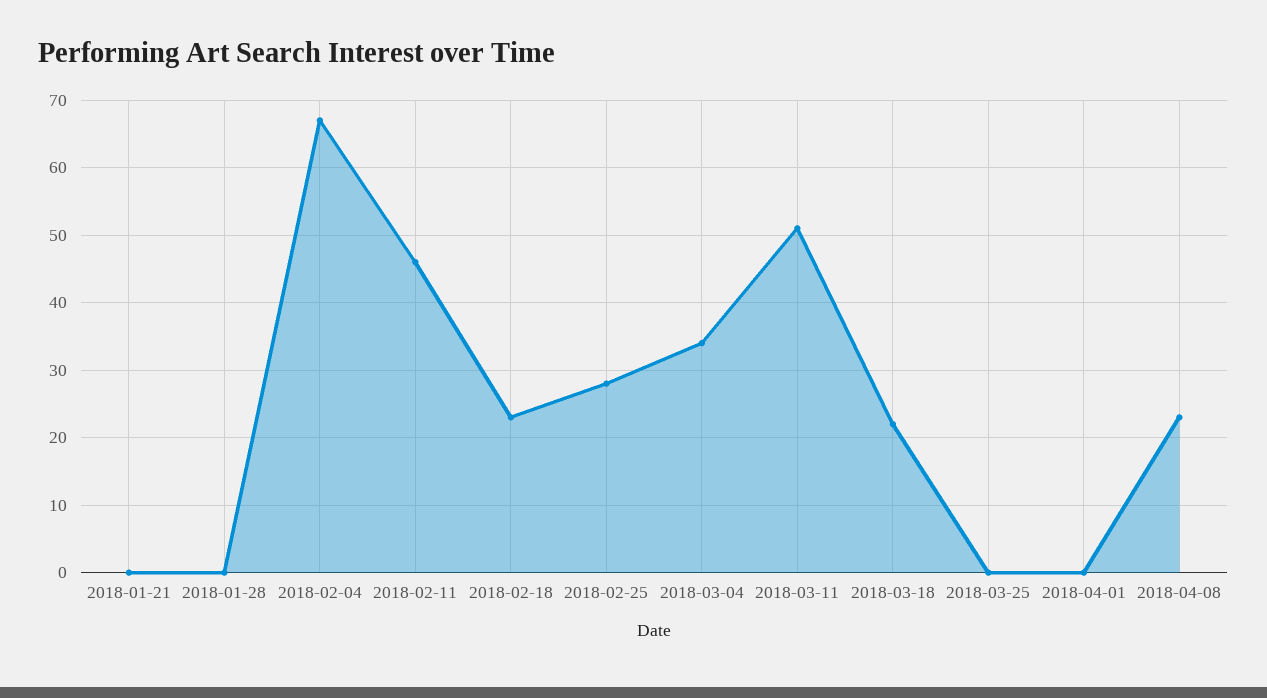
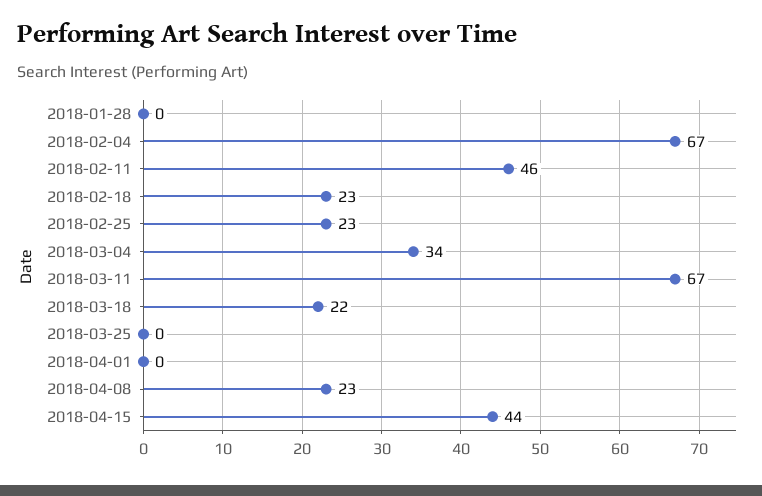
2018-01-21: 0 -> none
2018-02-25: 28 -> 23
2018-03-11: 51 -> 67
2018-04-15: none -> 44

